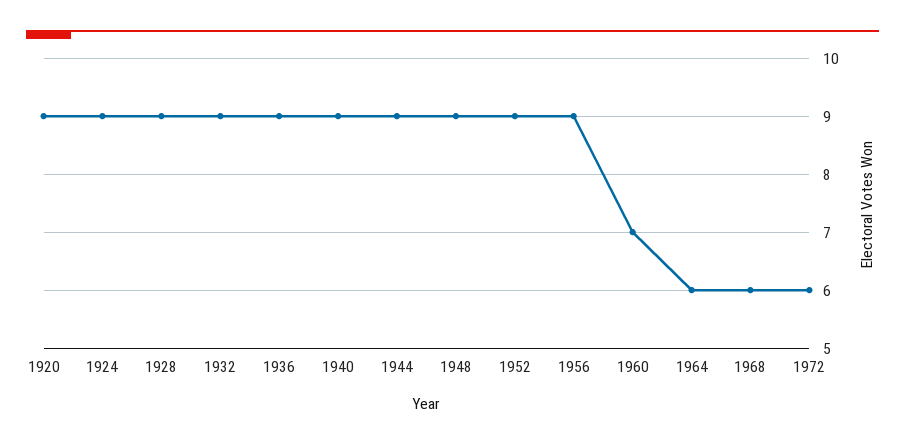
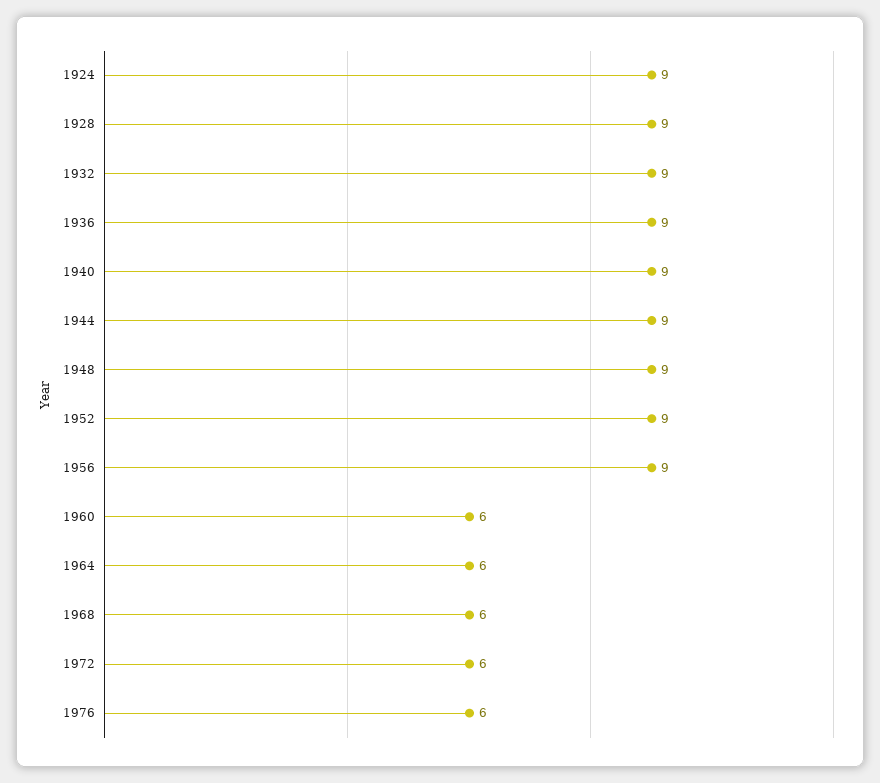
1920: 9 -> none
1960: 7 -> 6
1976: none -> 6

